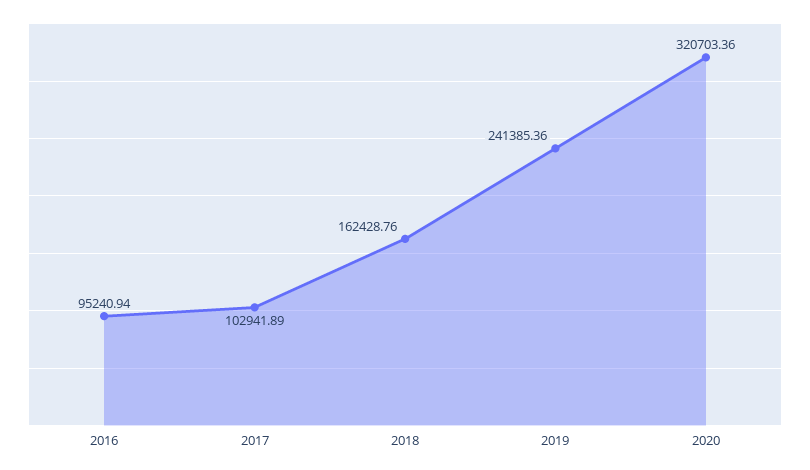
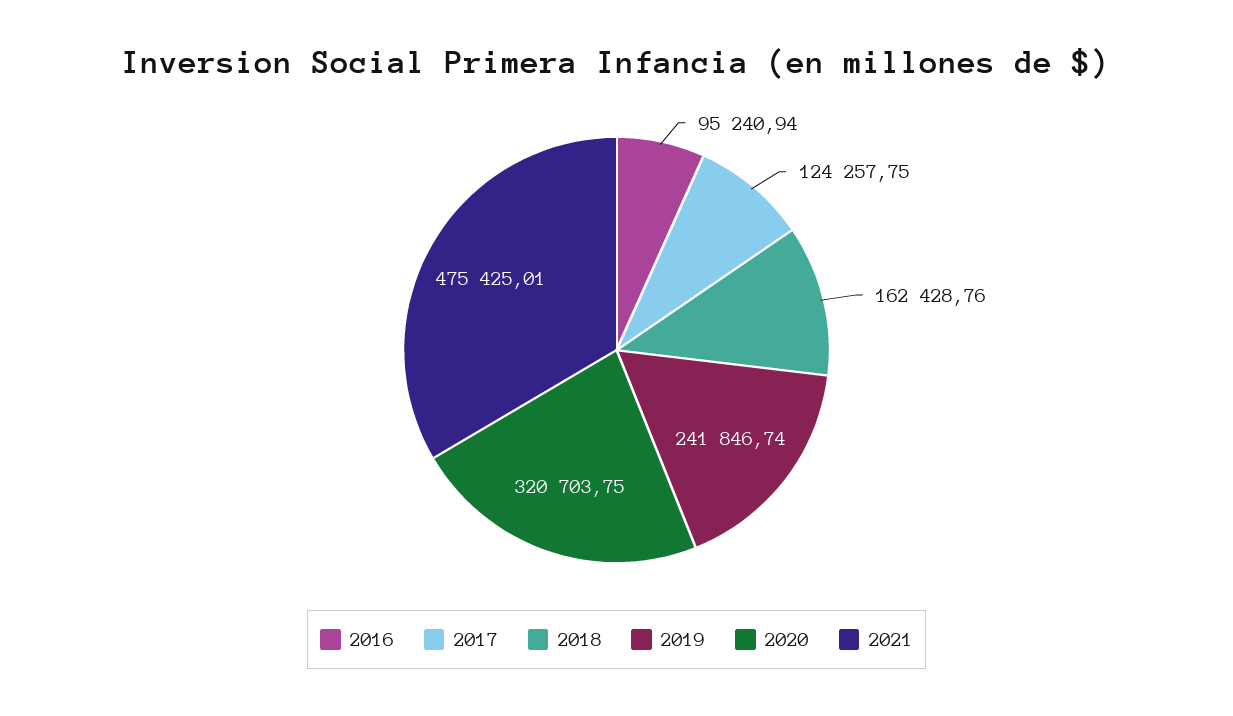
2017: 102941.89 -> 124257.75
2019: 241385.36 -> 241846.74
2020: 320703.36 -> 320703.75
2021: none -> 475425.01

